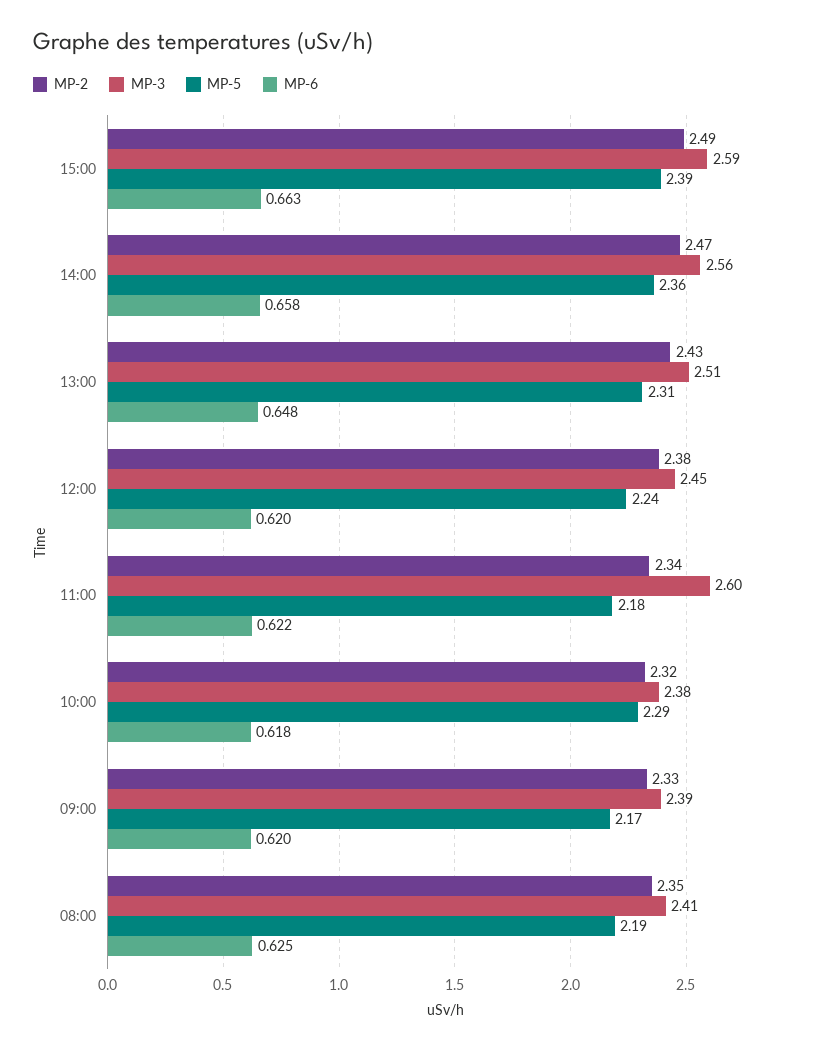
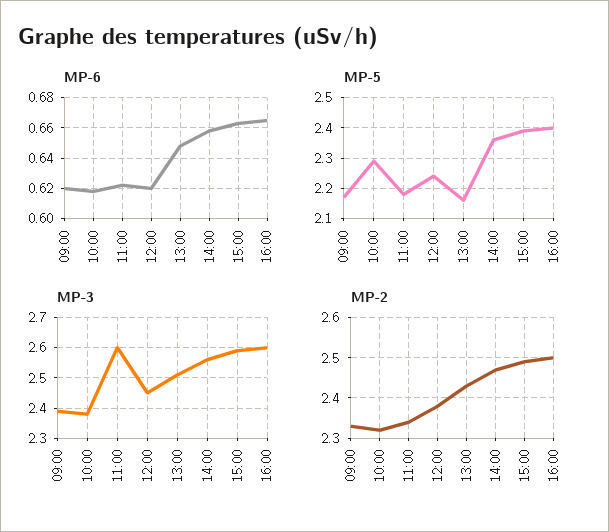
MP-5, 13:00: 2.31 -> 2.15
MP-2, 08:00: 2.35 -> none
MP-3, 08:00: 2.41 -> none
MP-5, 08:00: 2.19 -> none
MP-6, 08:00: 0.625 -> none
MP-6, 16:00: none -> 0.665
MP-5, 16:00: none -> 2.4
MP-3, 16:00: none -> 2.6
MP-2, 16:00: none -> 2.5

